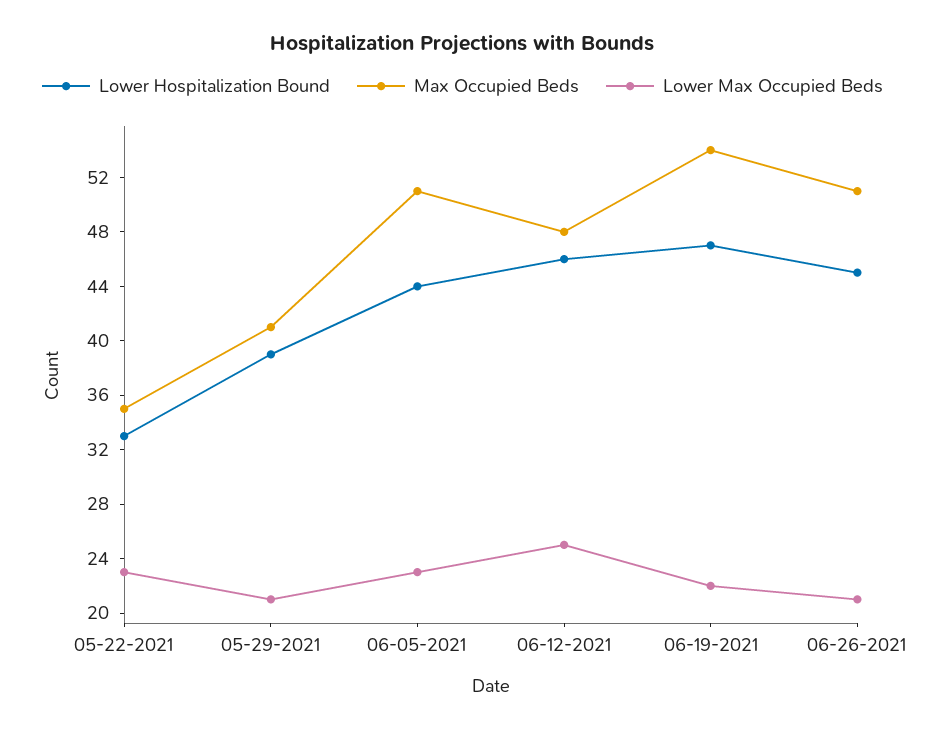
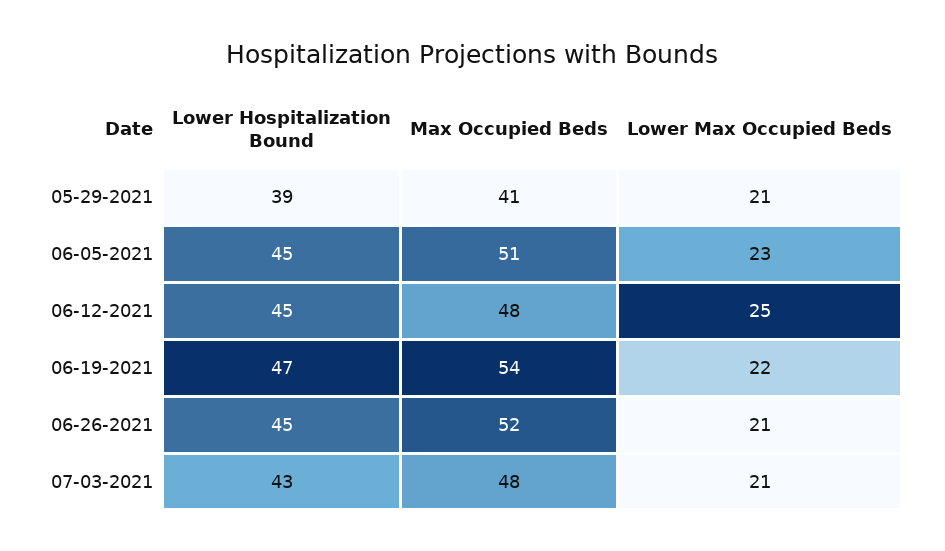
Lower Hospitalization Bound, 05-22-2021: 33 -> none
Max Occupied Beds, 05-22-2021: 35 -> none
Lower Max Occupied Beds, 05-22-2021: 23 -> none
Lower Hospitalization Bound, 06-05-2021: 44 -> 45
Lower Hospitalization Bound, 06-12-2021: 46 -> 45
Max Occupied Beds, 06-26-2021: 51 -> 52
Lower Hospitalization Bound, 07-03-2021: none -> 43
Max Occupied Beds, 07-03-2021: none -> 48
Lower Max Occupied Beds, 07-03-2021: none -> 21

